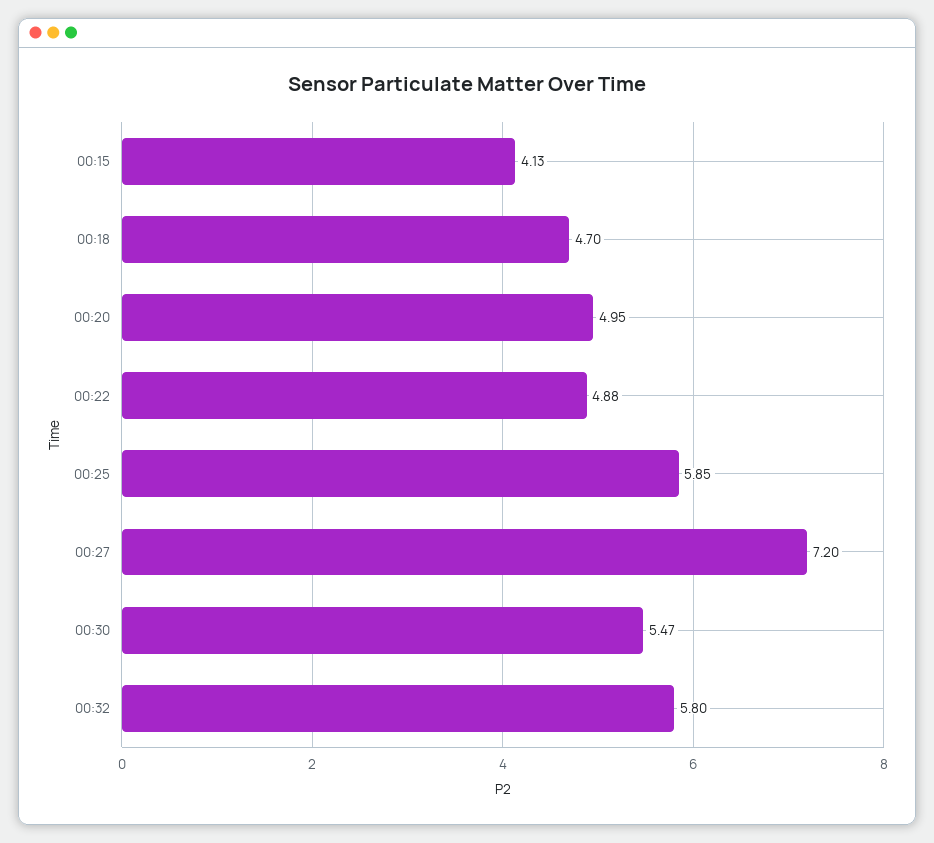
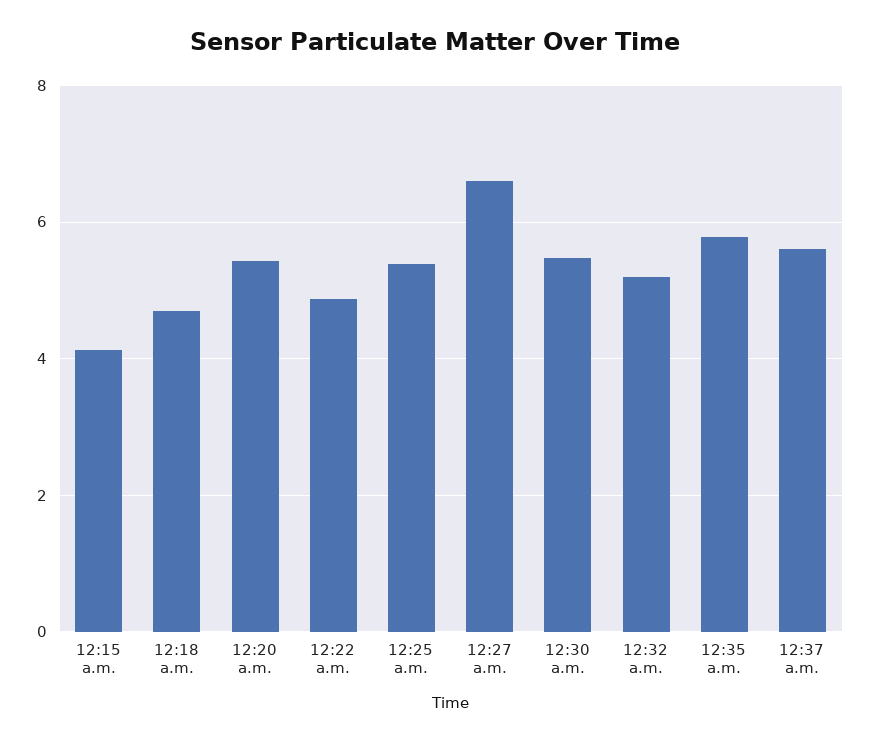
00:20: 4.95 -> 5.4
00:25: 5.85 -> 5.4
00:27: 7.2 -> 6.6
00:32: 5.8 -> 5.2
12:35 a.m.: none -> 5.8
12:37 a.m.: none -> 5.6

